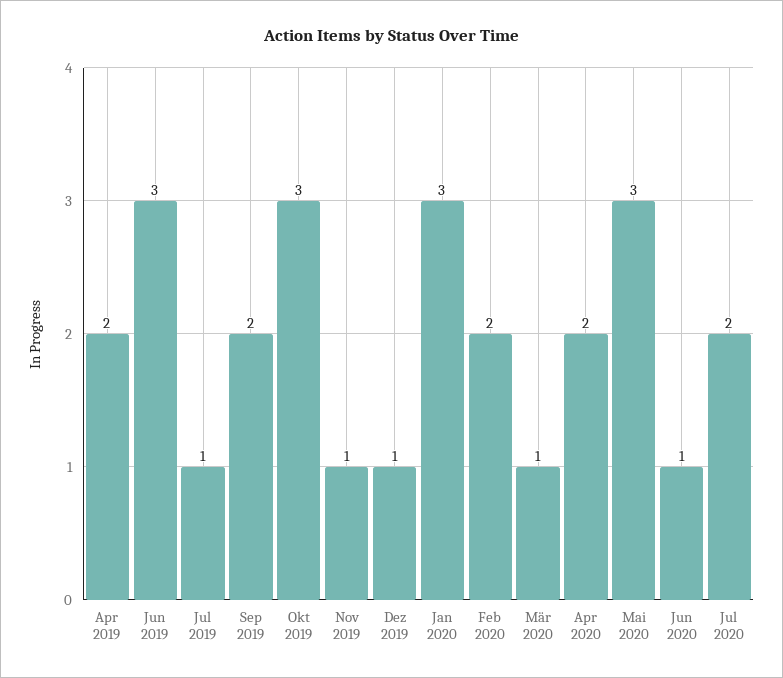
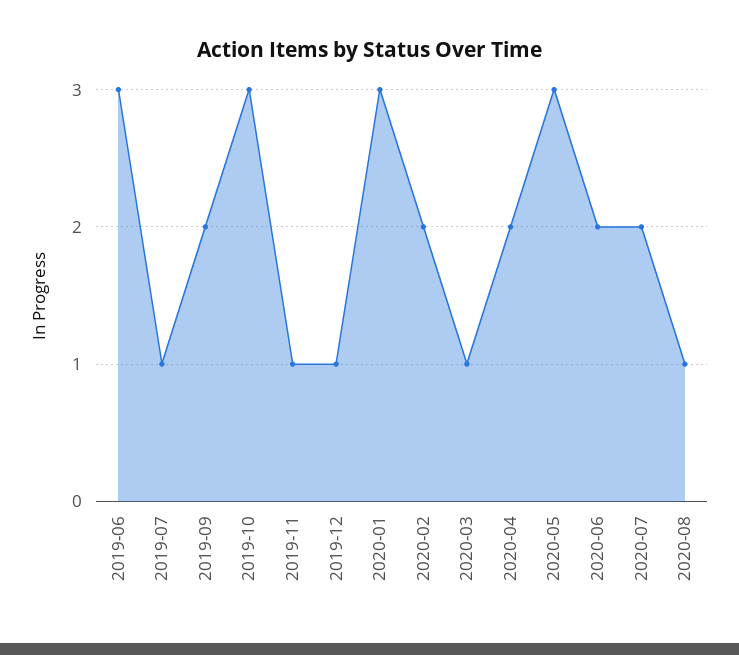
Apr 2019: 2 -> none
Jun 2020: 1 -> 2
2020-08: none -> 1

